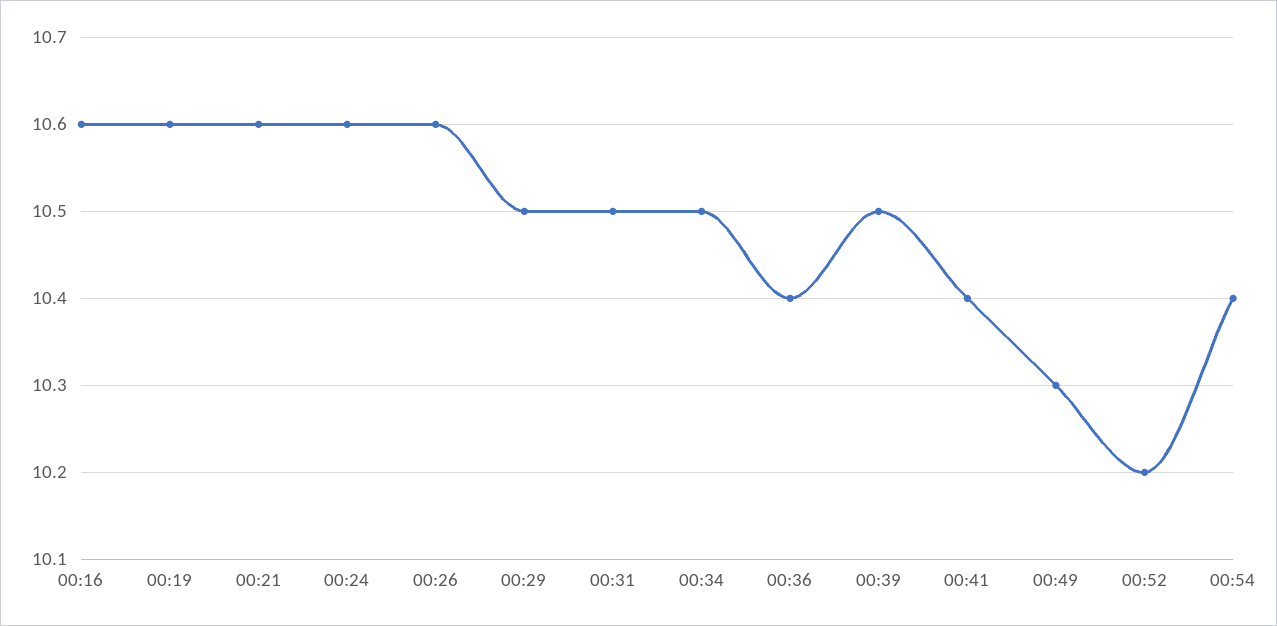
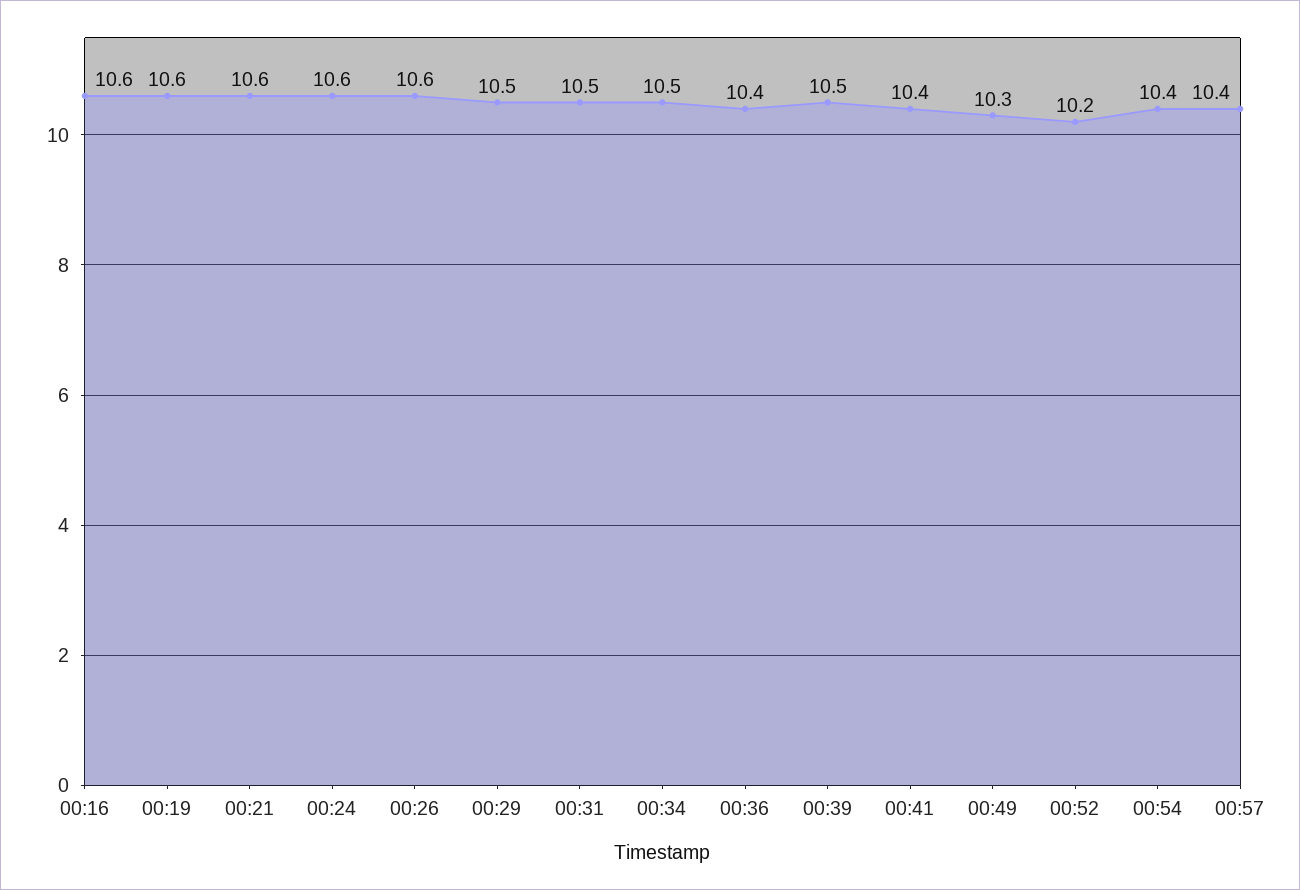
00:57: none -> 10.4

